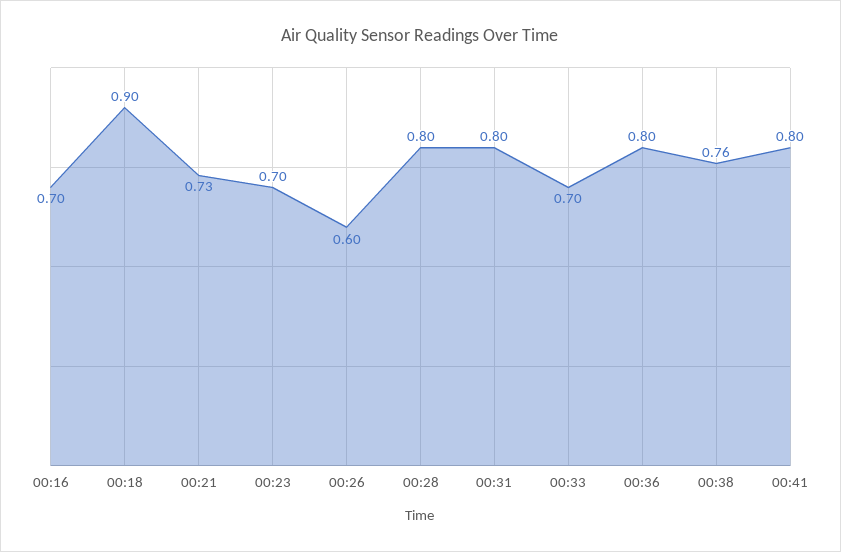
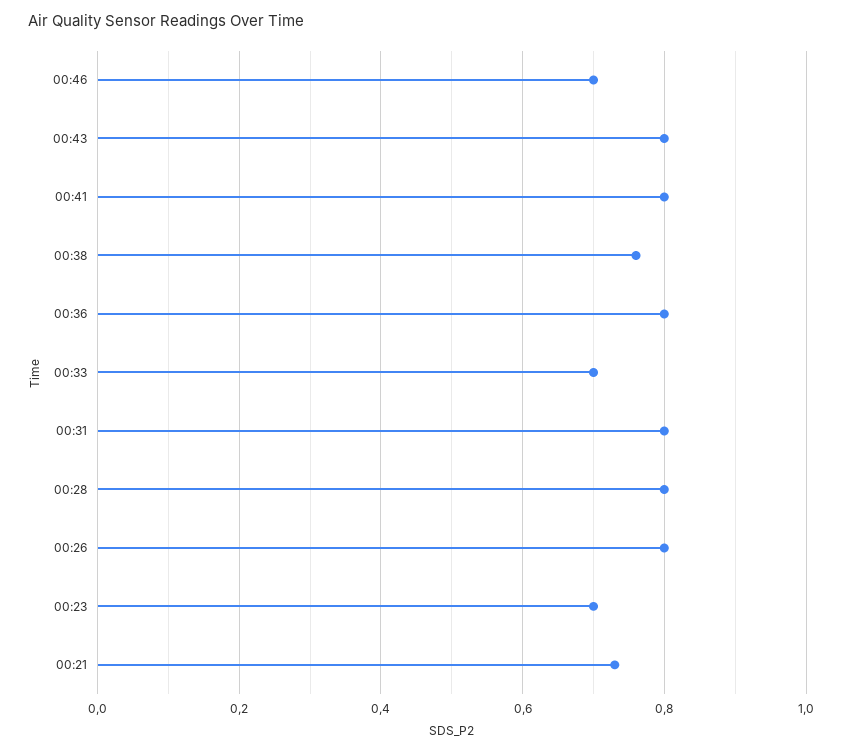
00:16: 0.7 -> none
00:18: 0.9 -> none
00:26: 0.6 -> 0.8
00:46: none -> 0.7
00:43: none -> 0.8

